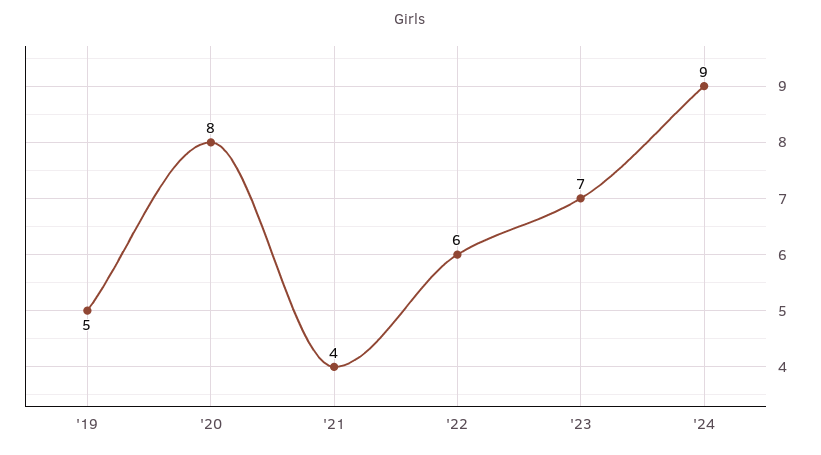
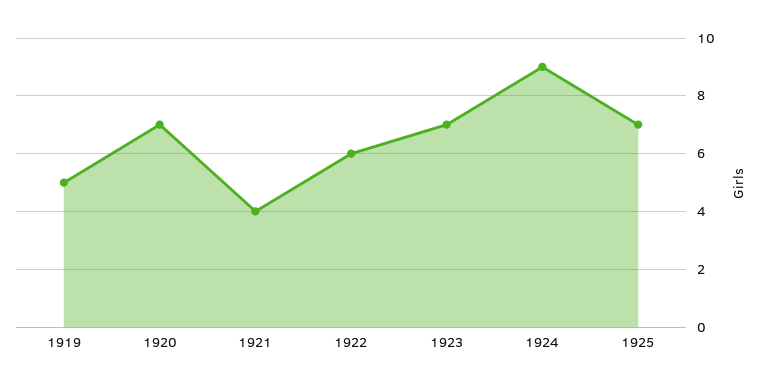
'20: 8 -> 7
1925: none -> 7

